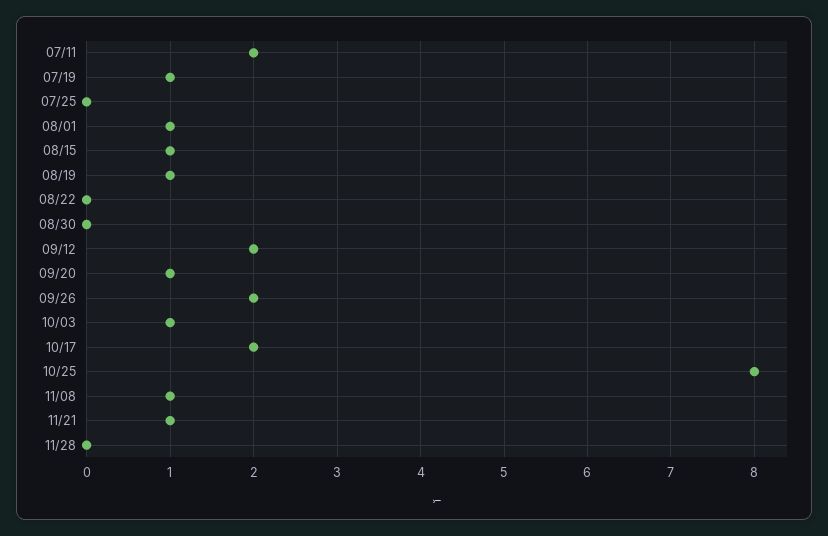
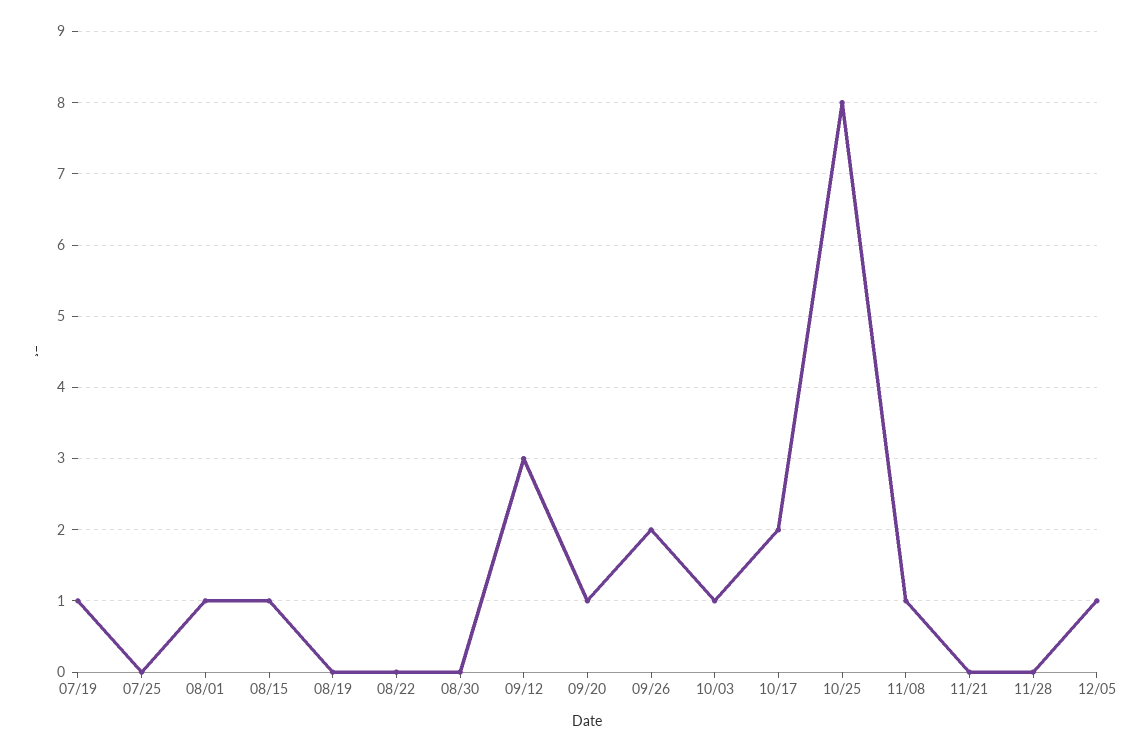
07/11: 2 -> none
08/19: 1 -> 0
09/12: 2 -> 3
11/21: 1 -> 0
12/05: none -> 1

